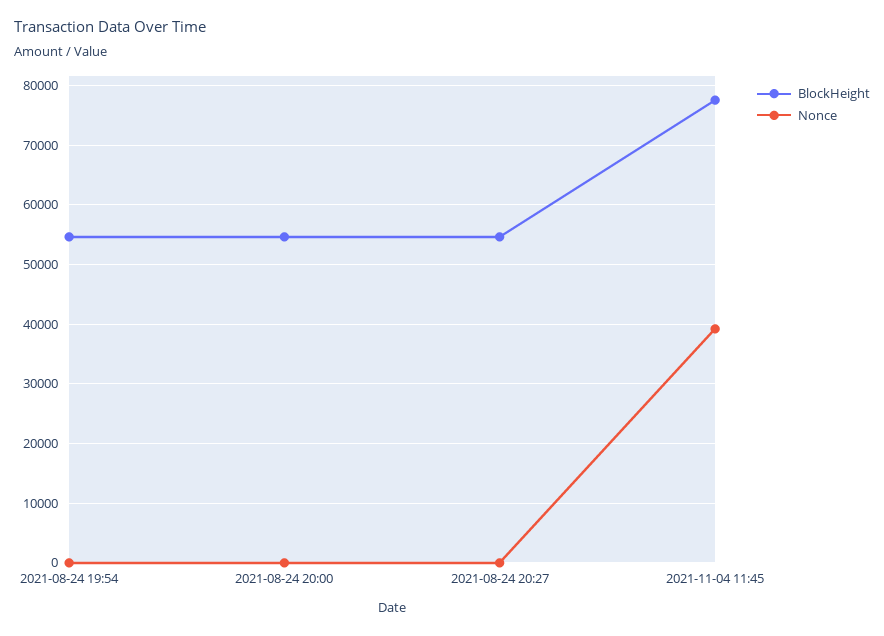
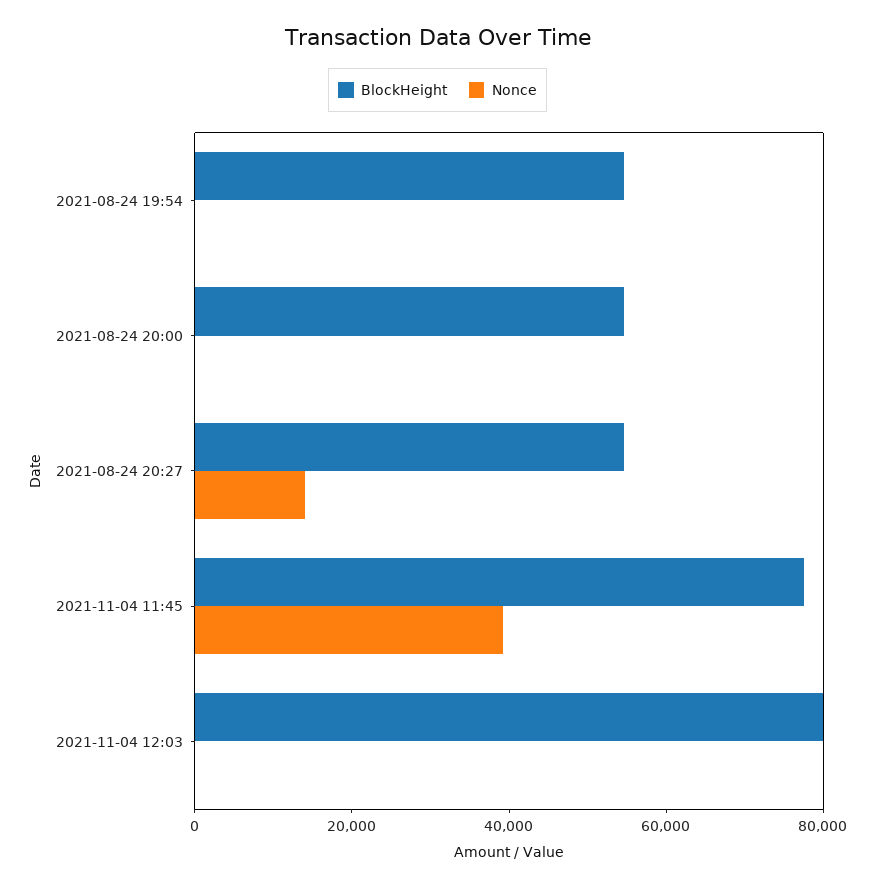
Nonce, 2021-08-24 20:27: 0 -> 15000
BlockHeight, 2021-11-04 12:03: none -> 80000
Nonce, 2021-11-04 12:03: none -> 0

